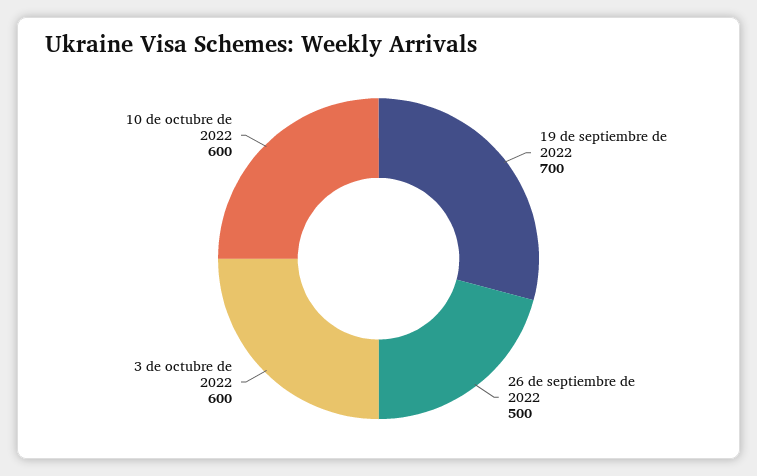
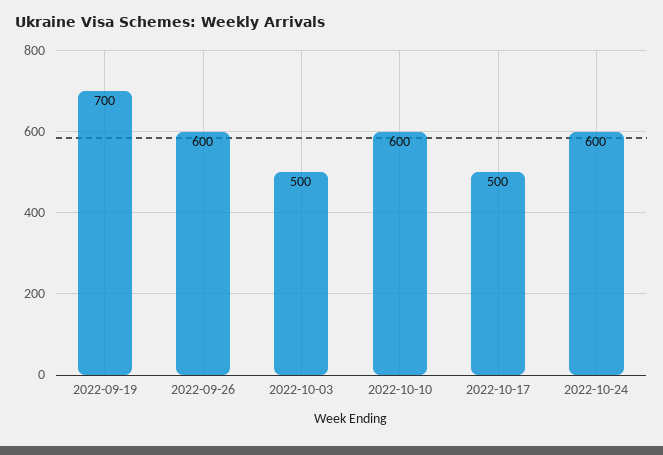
26 de septiembre de 2022: 500 -> 600
3 de octubre de 2022: 600 -> 500
2022-10-17: none -> 500
2022-10-24: none -> 600

